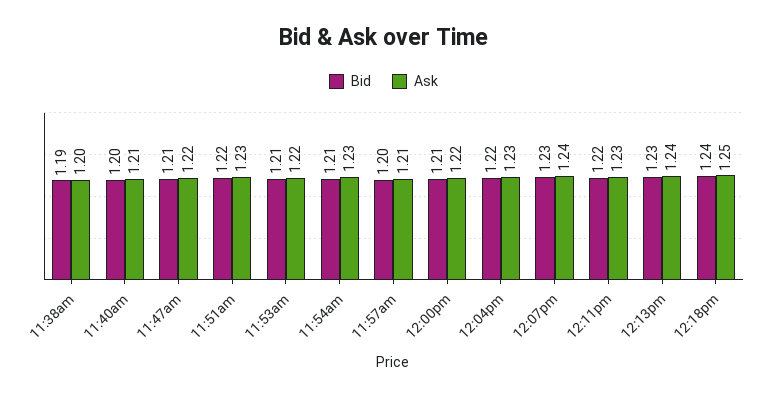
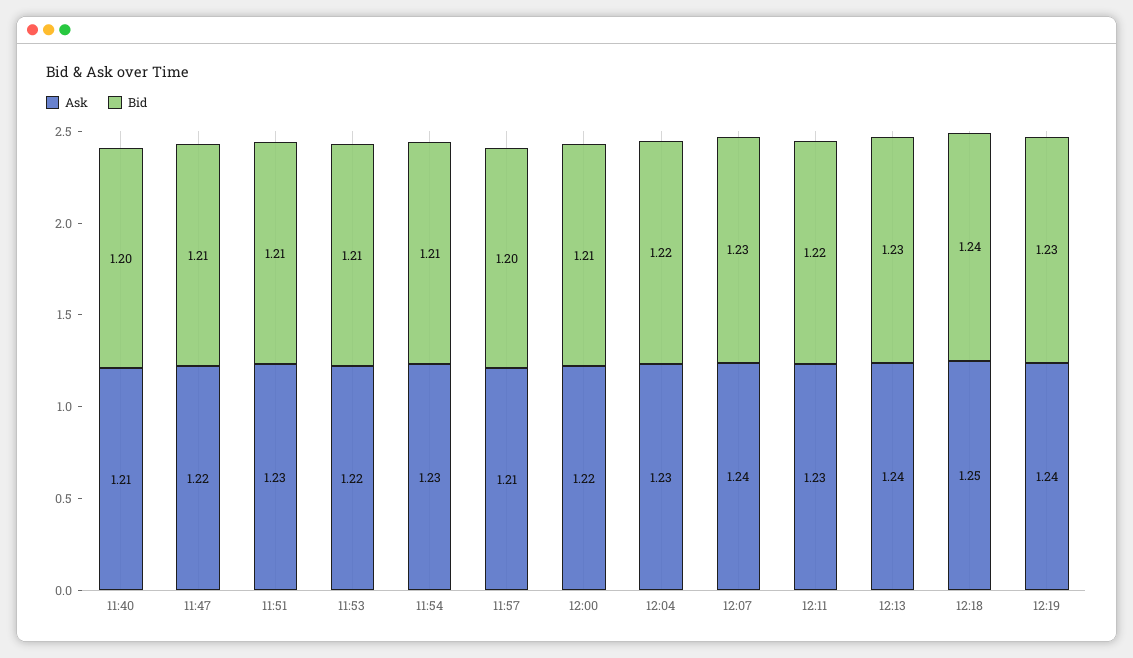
Bid, 11:38am: 1.19 -> none
Ask, 11:38am: 1.2 -> none
Bid, 11:51am: 1.22 -> 1.21
Ask, 12:19: none -> 1.24
Bid, 12:19: none -> 1.23

